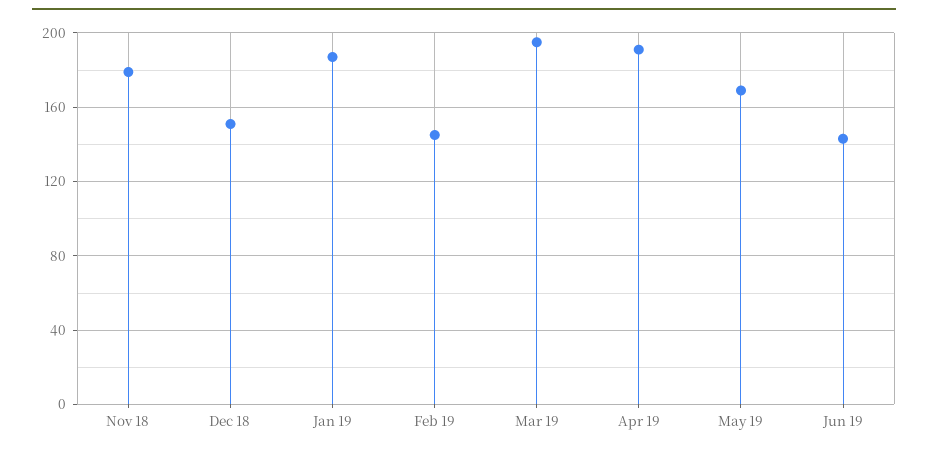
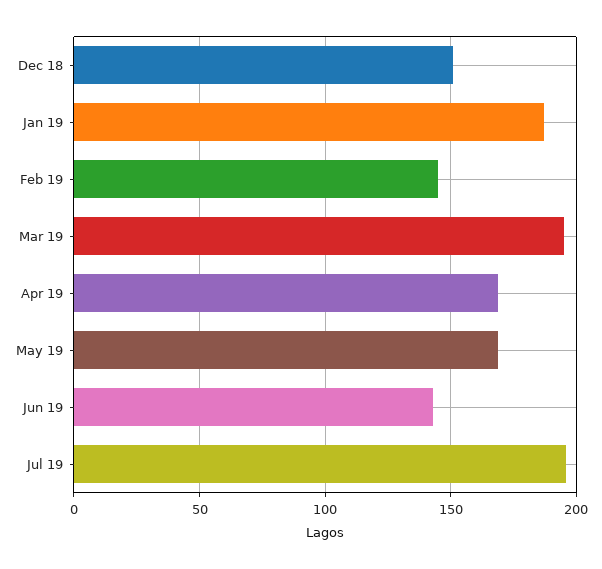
Nov 18: 180 -> none
Apr 19: 190 -> 170
Jul 19: none -> 195

